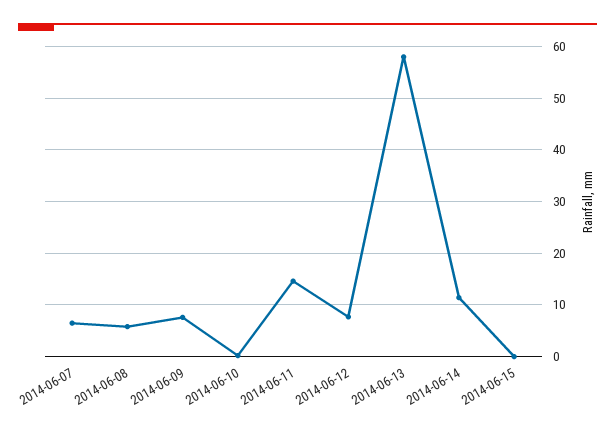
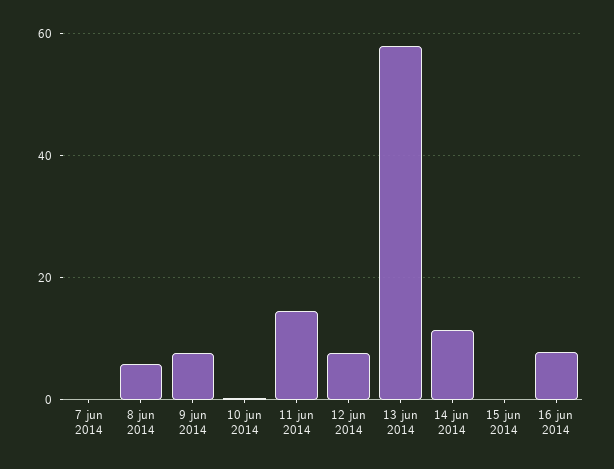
2014-06-07: 6 -> 0
16 jun 2014: none -> 8

